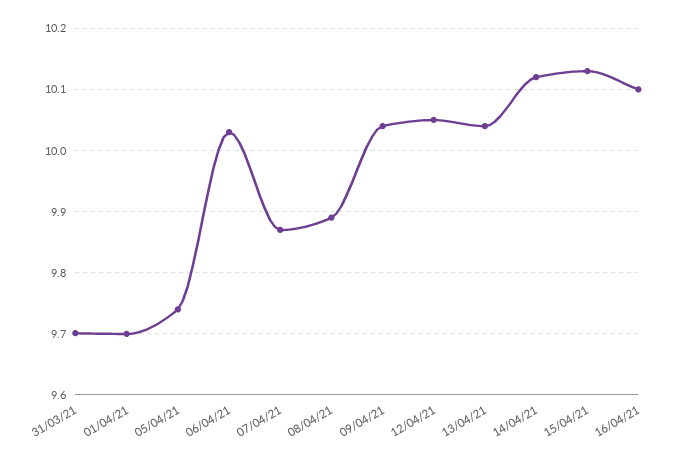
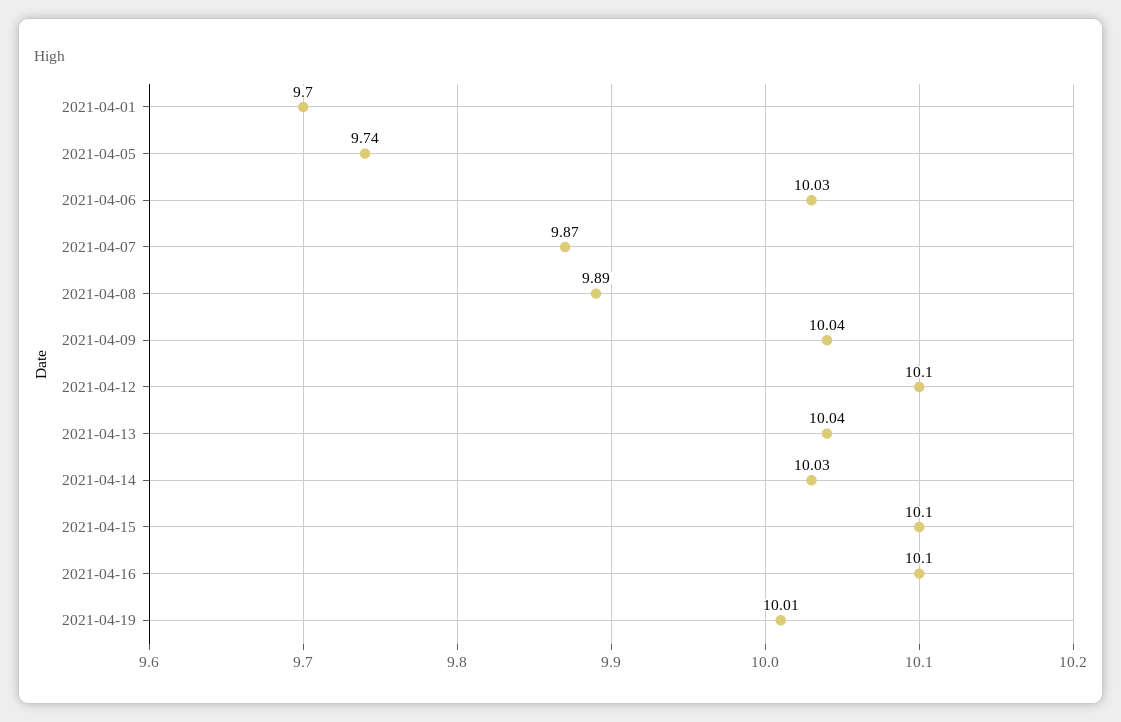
31/03/21: 9.7 -> none
12/04/21: 10.05 -> 10.1
14/04/21: 10.12 -> 10.03
15/04/21: 10.13 -> 10.1
2021-04-19: none -> 10.01

